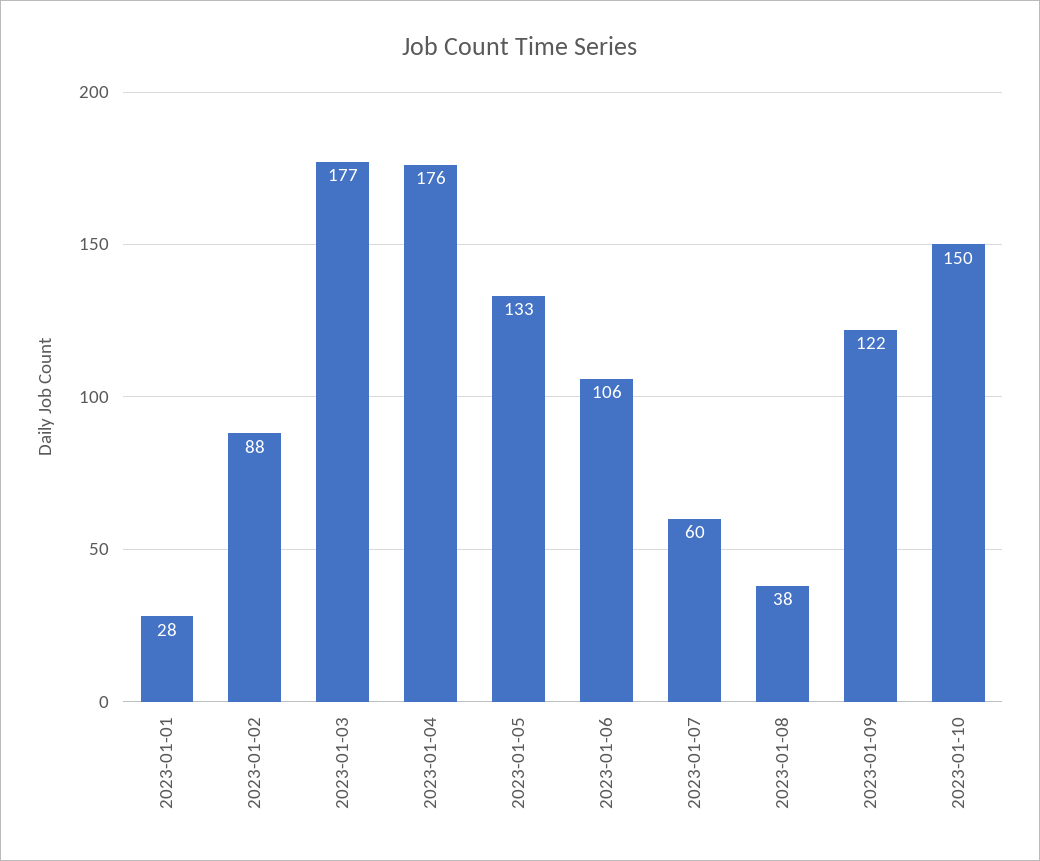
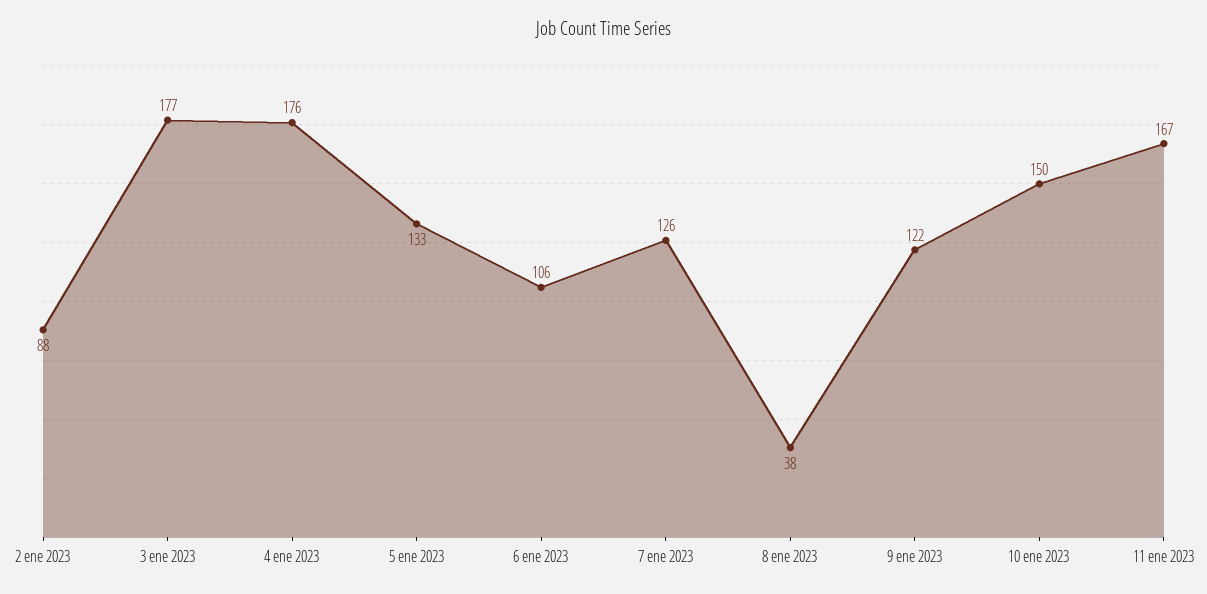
2023-01-01: 28 -> none
2023-01-07: 60 -> 126
11 ene 2023: none -> 167

